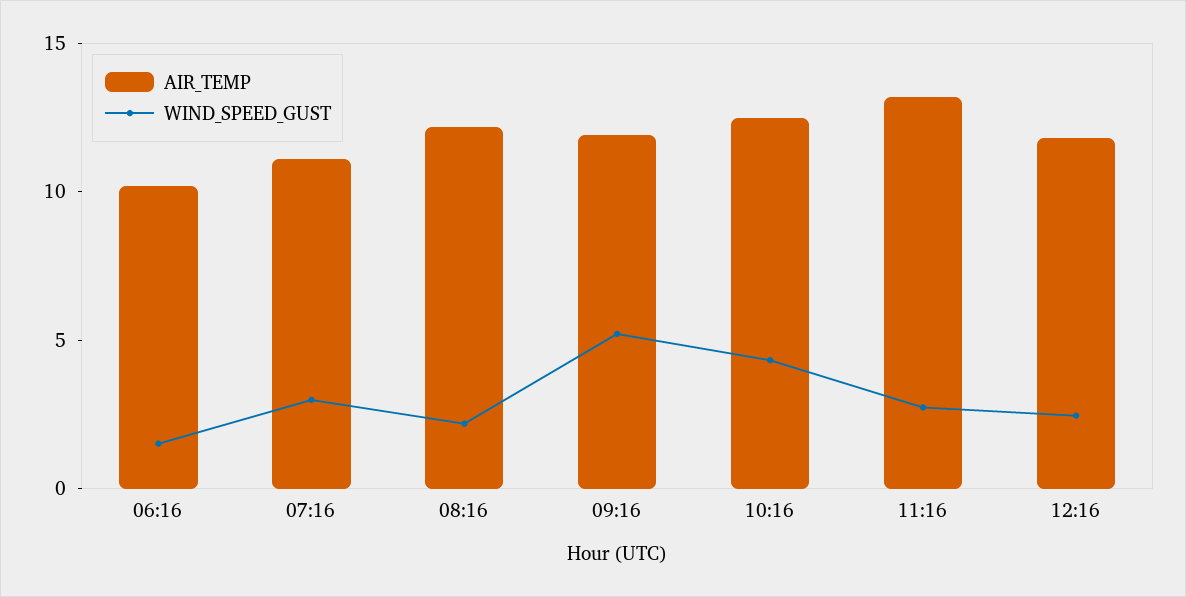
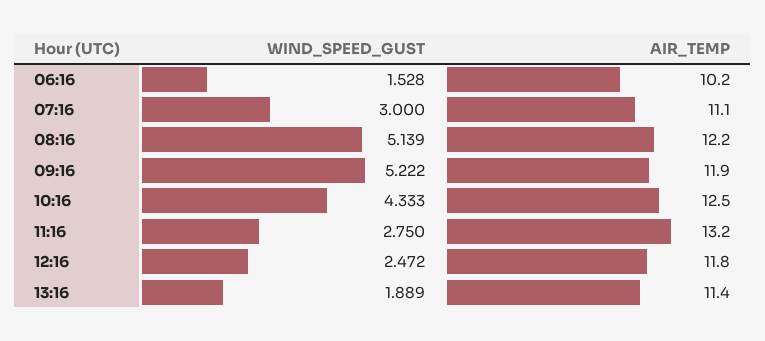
WIND_SPEED_GUST, 08:16: 2 -> 5.139
WIND_SPEED_GUST, 13:16: none -> 1.889
AIR_TEMP, 13:16: none -> 11.4

